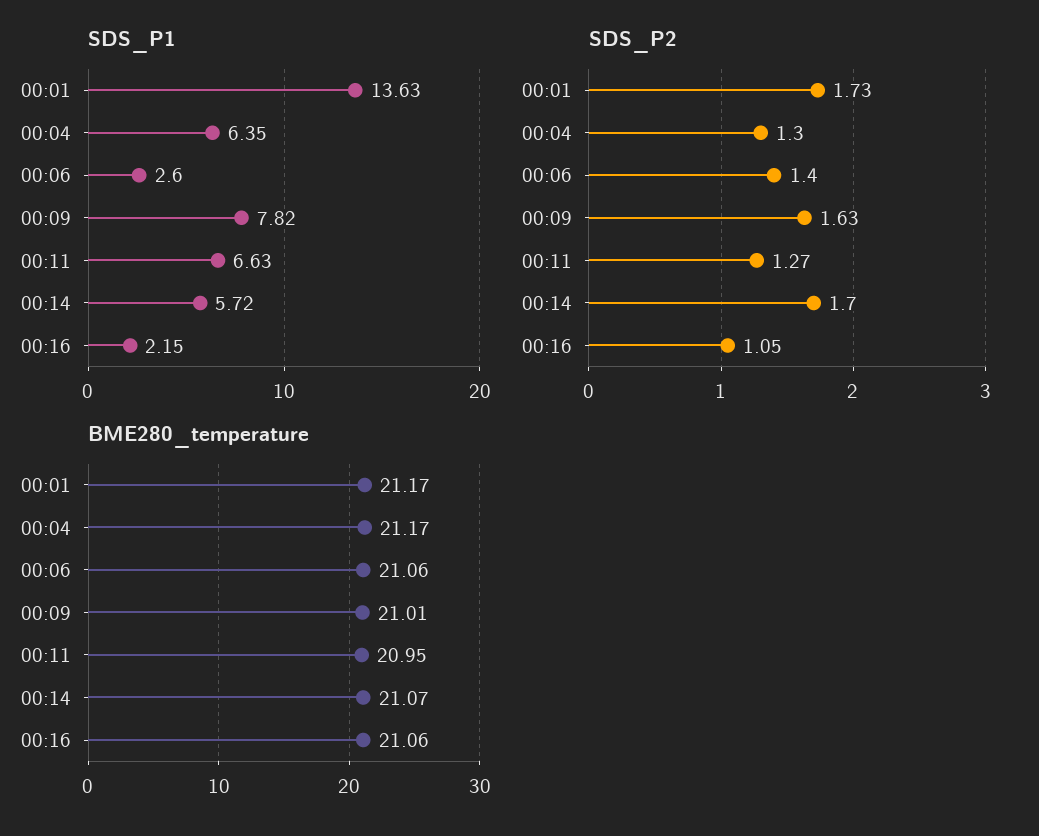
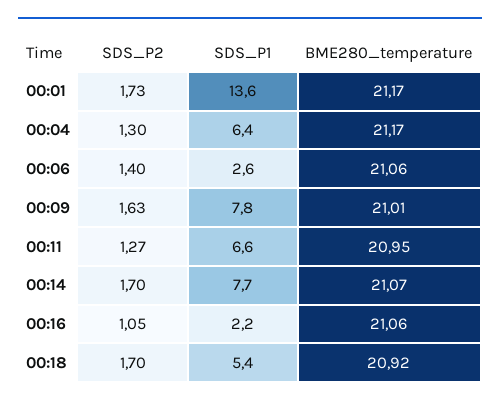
SDS_P1, 00:14: 5.72 -> 7.7
SDS_P2, 00:18: none -> 1.7
SDS_P1, 00:18: none -> 5.4
BME280_temperature, 00:18: none -> 20.92

